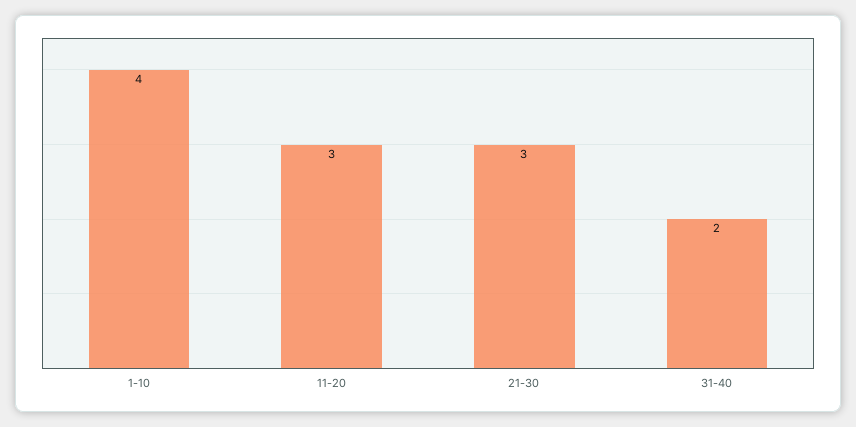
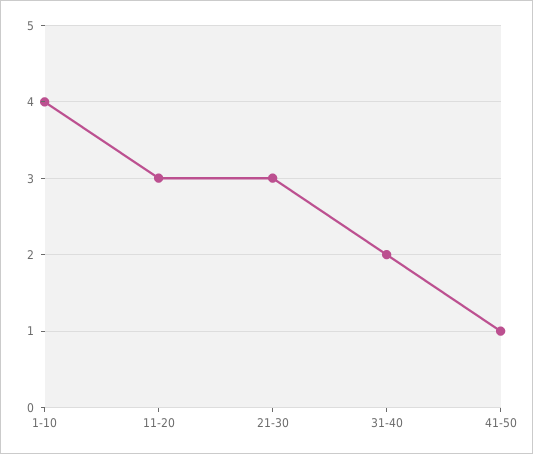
41-50: none -> 1

